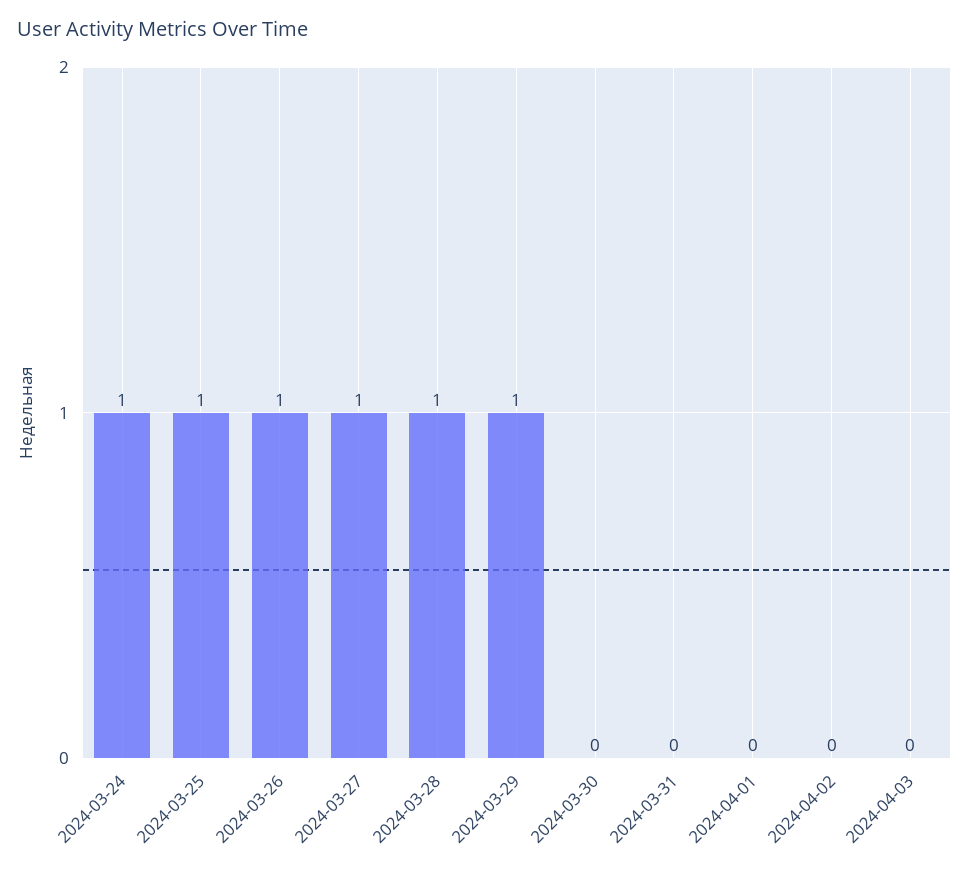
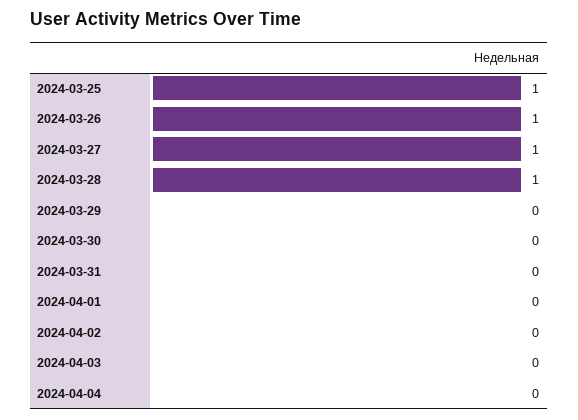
2024-03-24: 1 -> none
2024-03-29: 1 -> 0
2024-04-04: none -> 0

